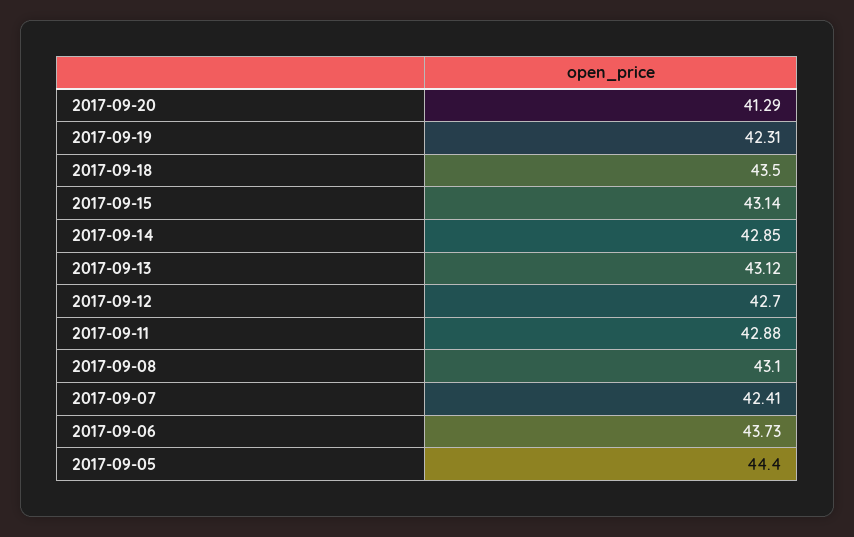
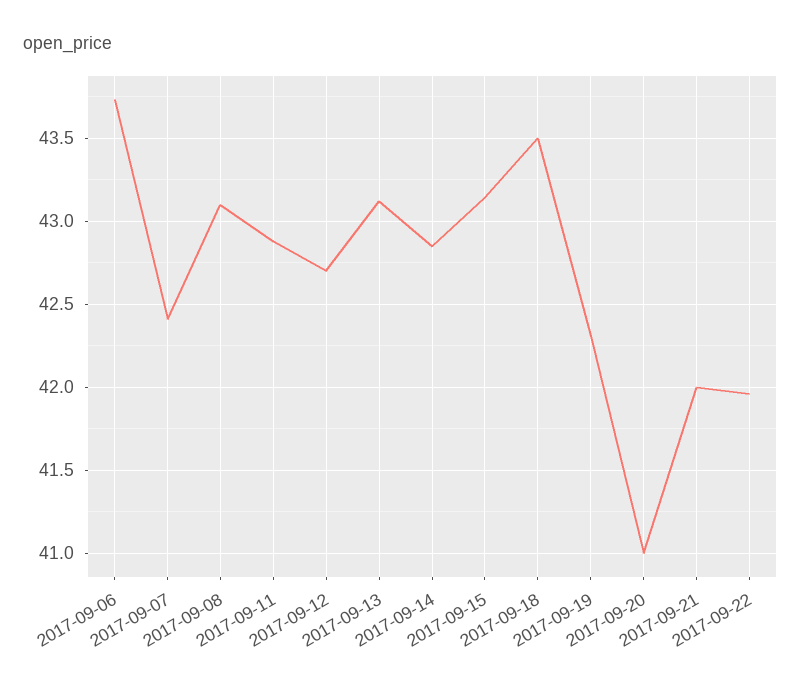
2017-09-20: 41.29 -> 41
2017-09-05: 44.4 -> none
2017-09-21: none -> 42
2017-09-22: none -> 41.95

